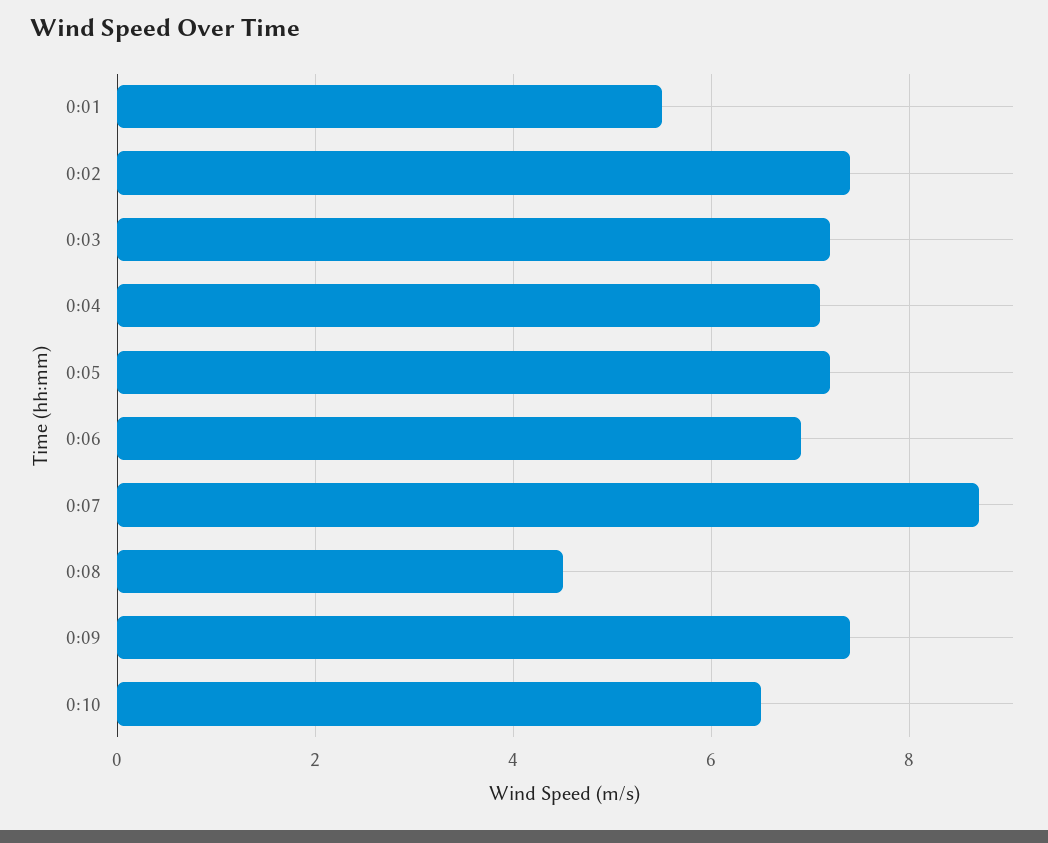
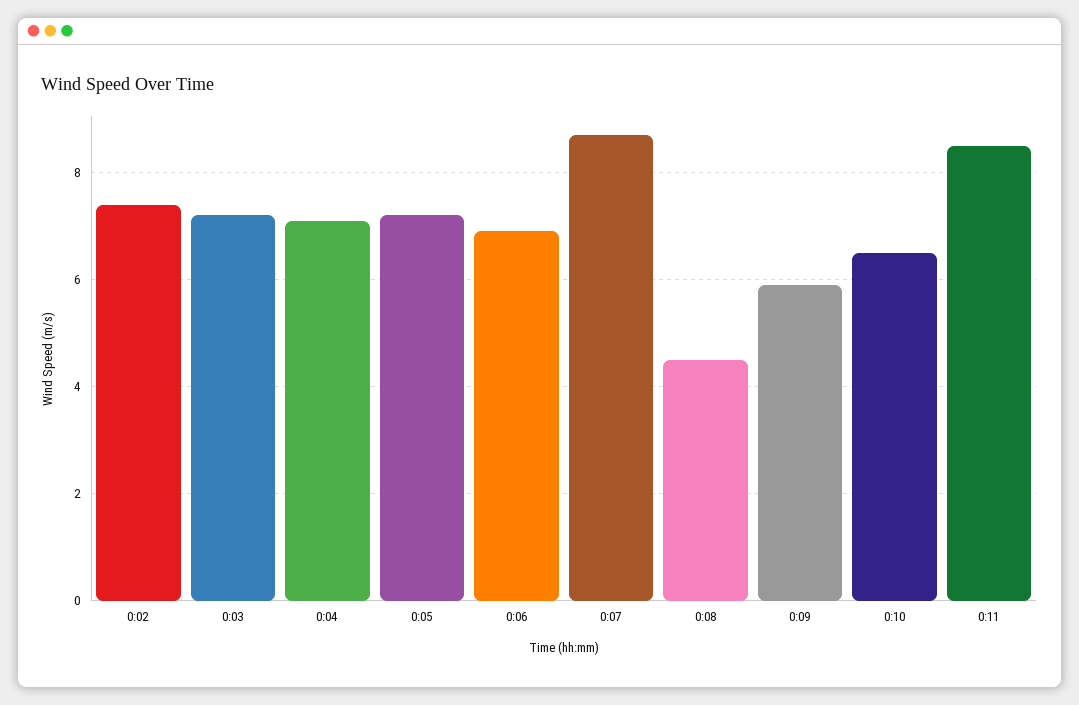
0:01: 5.5 -> none
0:09: 7.5 -> 6
0:11: none -> 8.5

